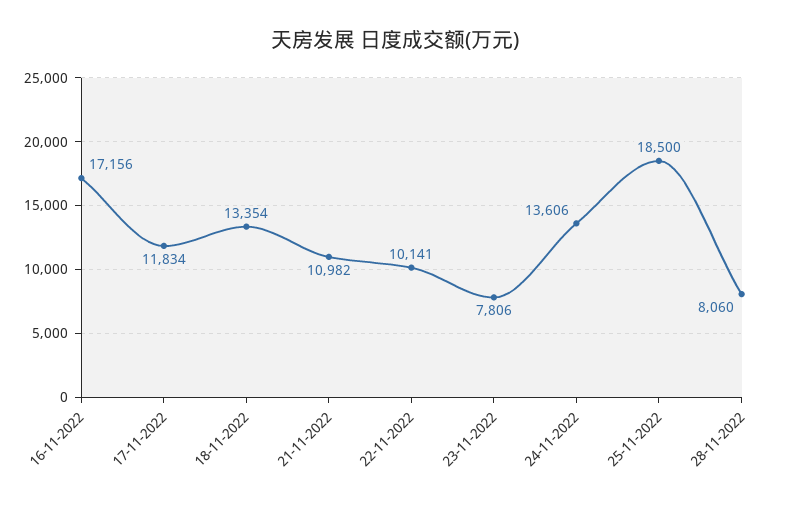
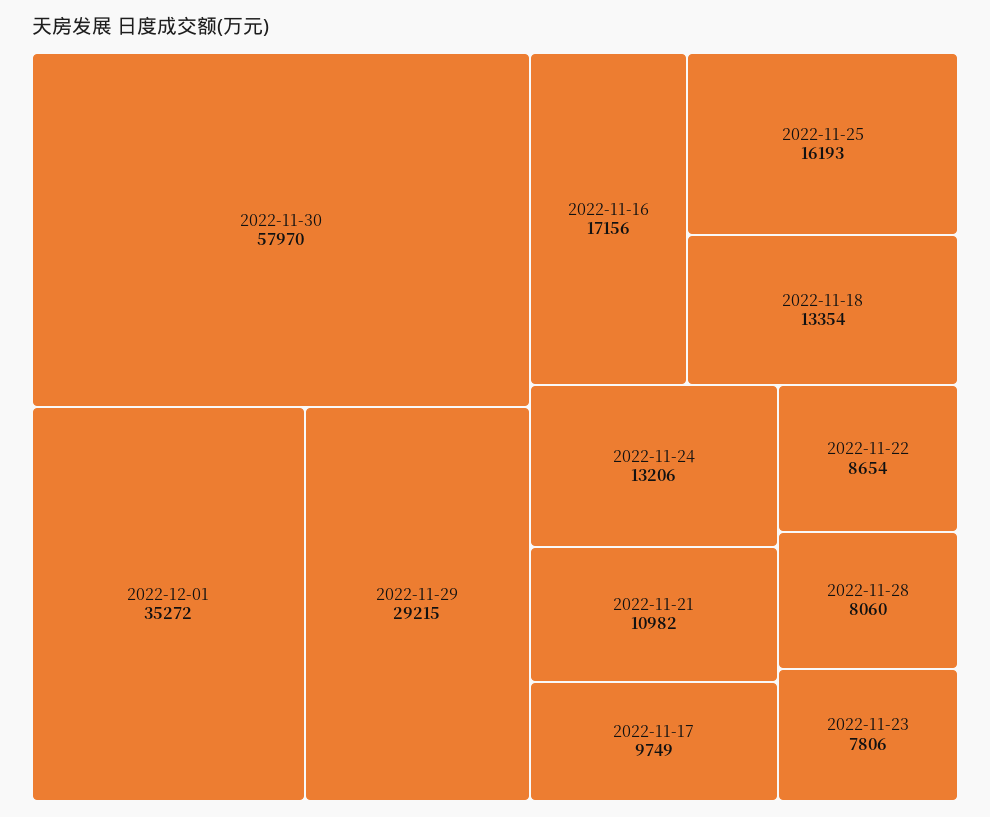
17-11-2022: 11834 -> 9749
22-11-2022: 10141 -> 8654
24-11-2022: 13606 -> 13206
25-11-2022: 18500 -> 16193
2022-11-30: none -> 57970
2022-12-01: none -> 35272
2022-11-29: none -> 29215

